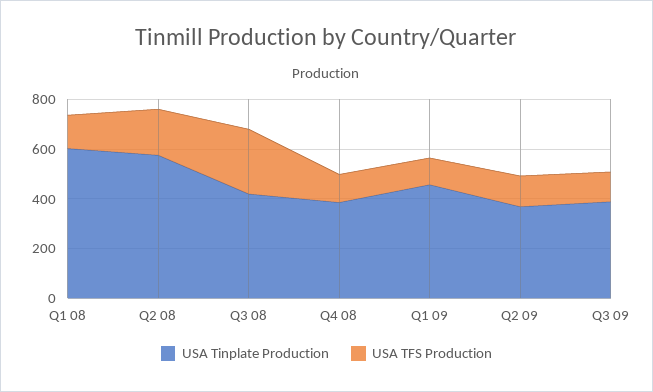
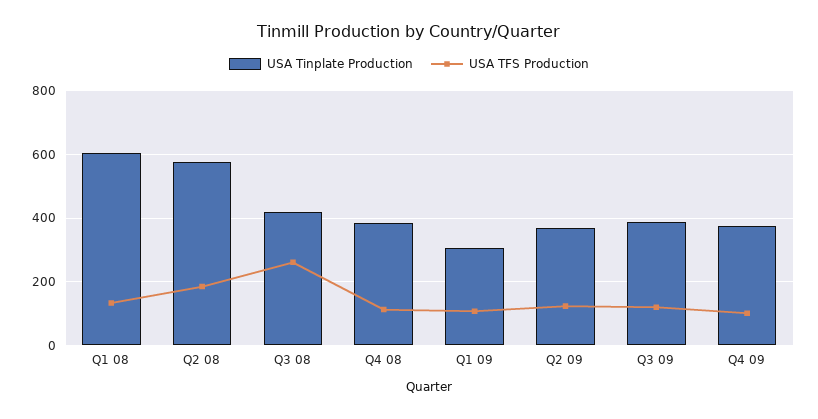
USA Tinplate Production, Q1 09: 450 -> 300
USA Tinplate Production, Q4 09: none -> 380
USA TFS Production, Q4 09: none -> 100

